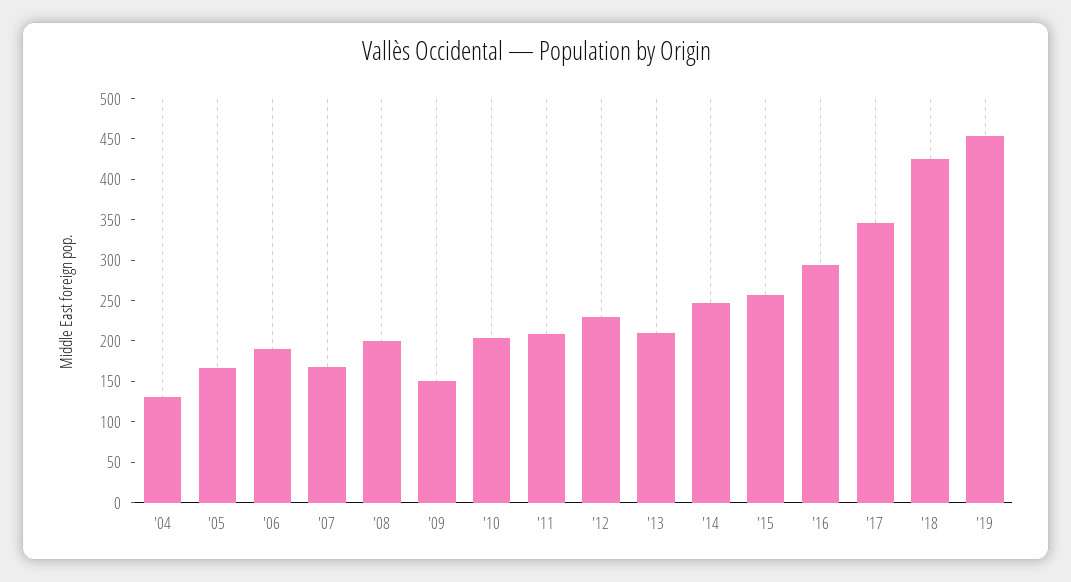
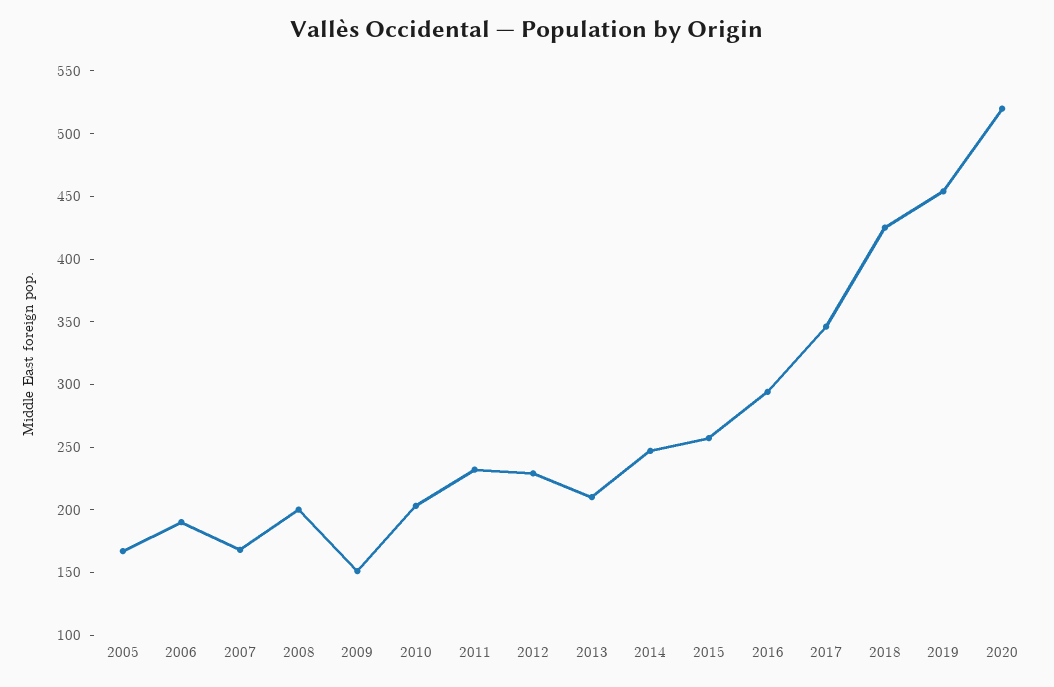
'04: 130 -> none
'11: 210 -> 230
2020: none -> 520

